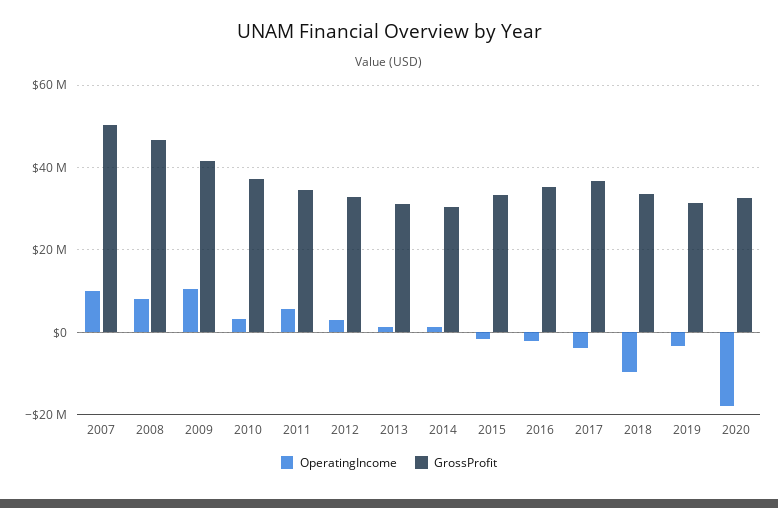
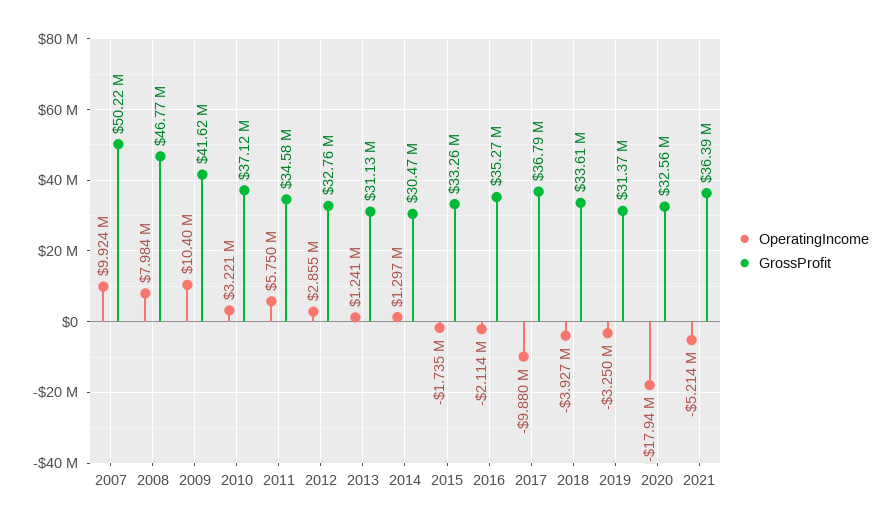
OperatingIncome, 2017: -4000000 -> -9880000
OperatingIncome, 2018: -10000000 -> -3927000
OperatingIncome, 2021: none -> -5214000
GrossProfit, 2021: none -> 36390000

